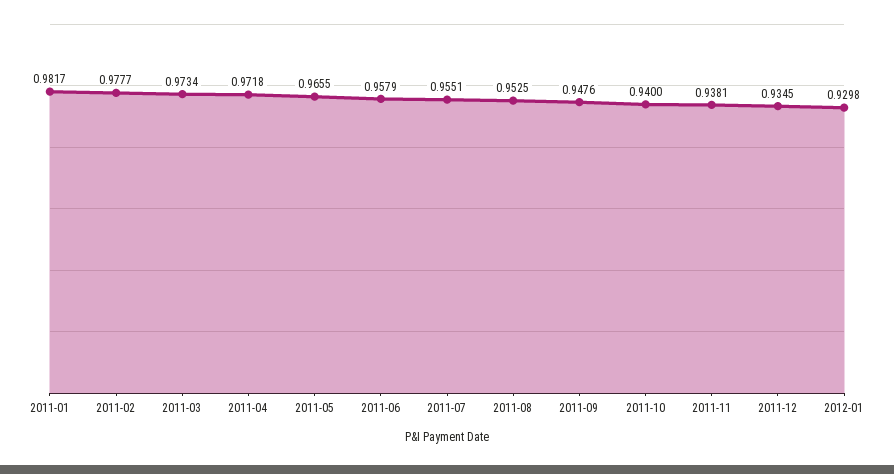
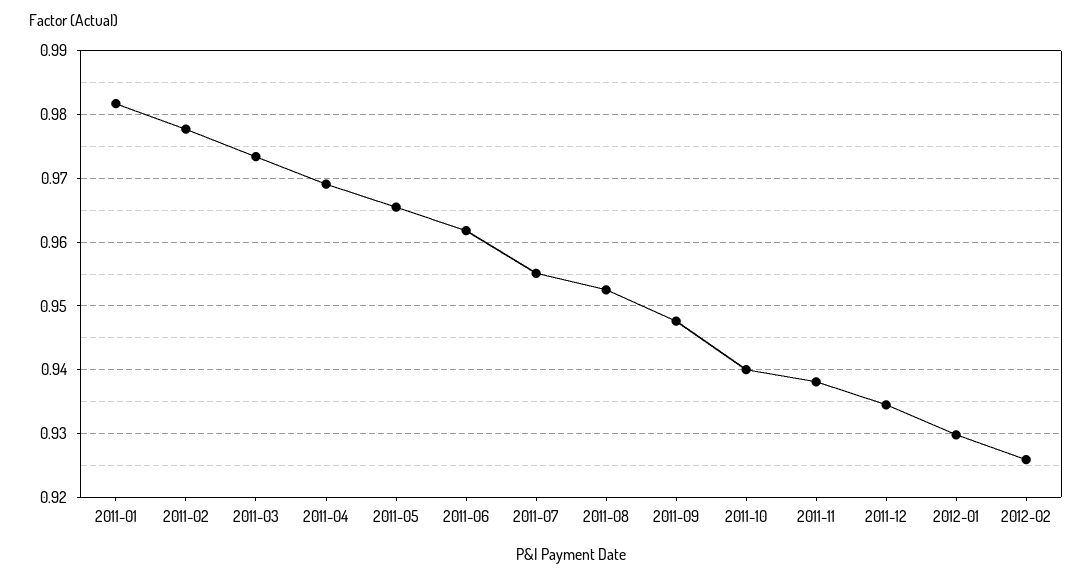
2011-04: 0.9718 -> 0.969
2011-06: 0.9579 -> 0.962
2012-02: none -> 0.926

